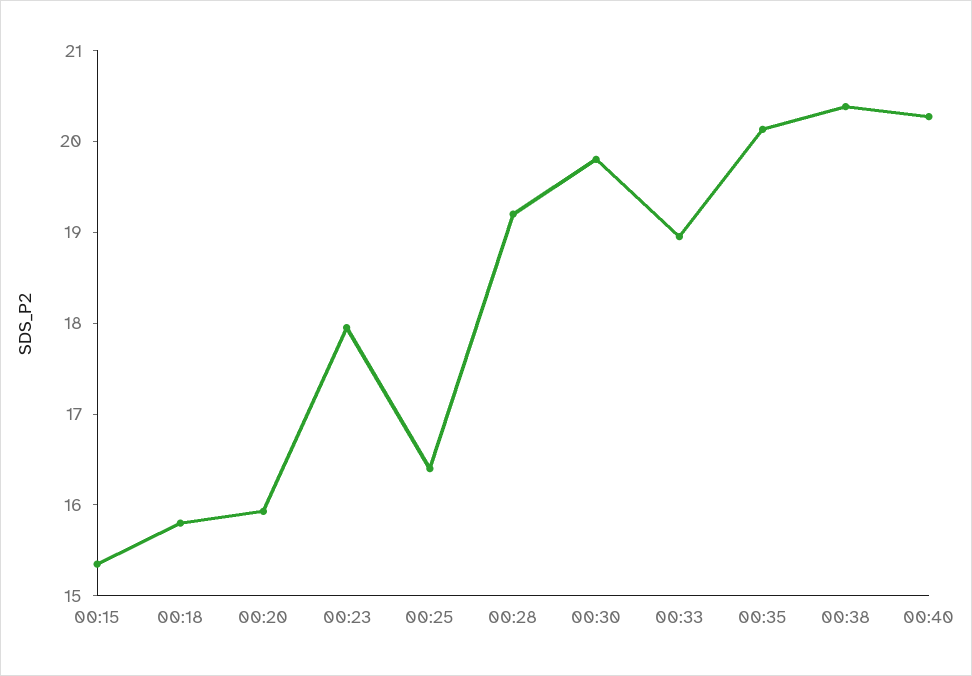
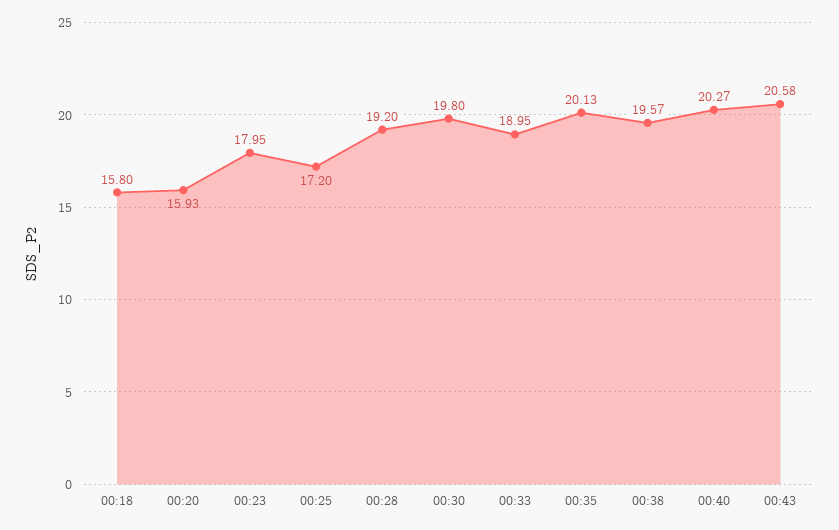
00:15: 15.4 -> none
00:25: 16.4 -> 17.2
00:38: 20.4 -> 19.57
00:43: none -> 20.58

